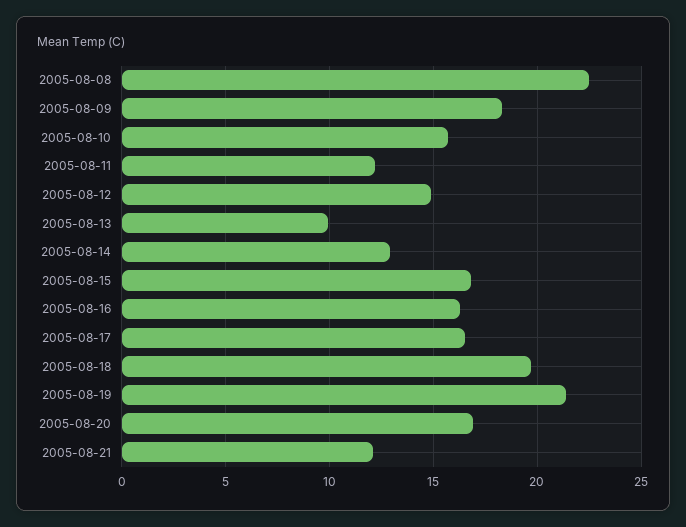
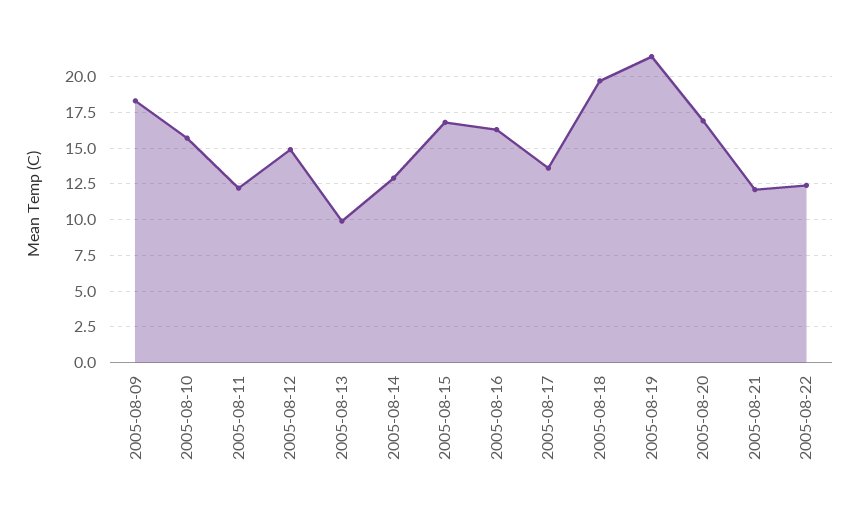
2005-08-08: 22.5 -> none
2005-08-17: 16.5 -> 13.5
2005-08-22: none -> 12.5

